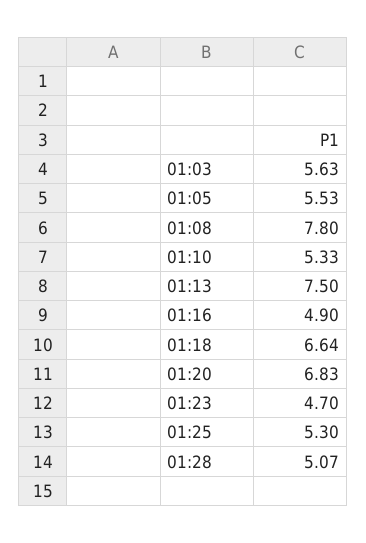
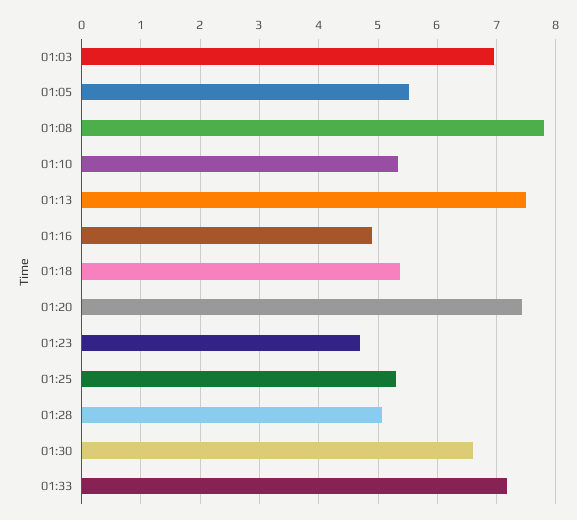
01:03: 5.63 -> 7
01:18: 6.64 -> 5.4
01:20: 6.83 -> 7.4
01:30: none -> 6.6
01:33: none -> 7.2

